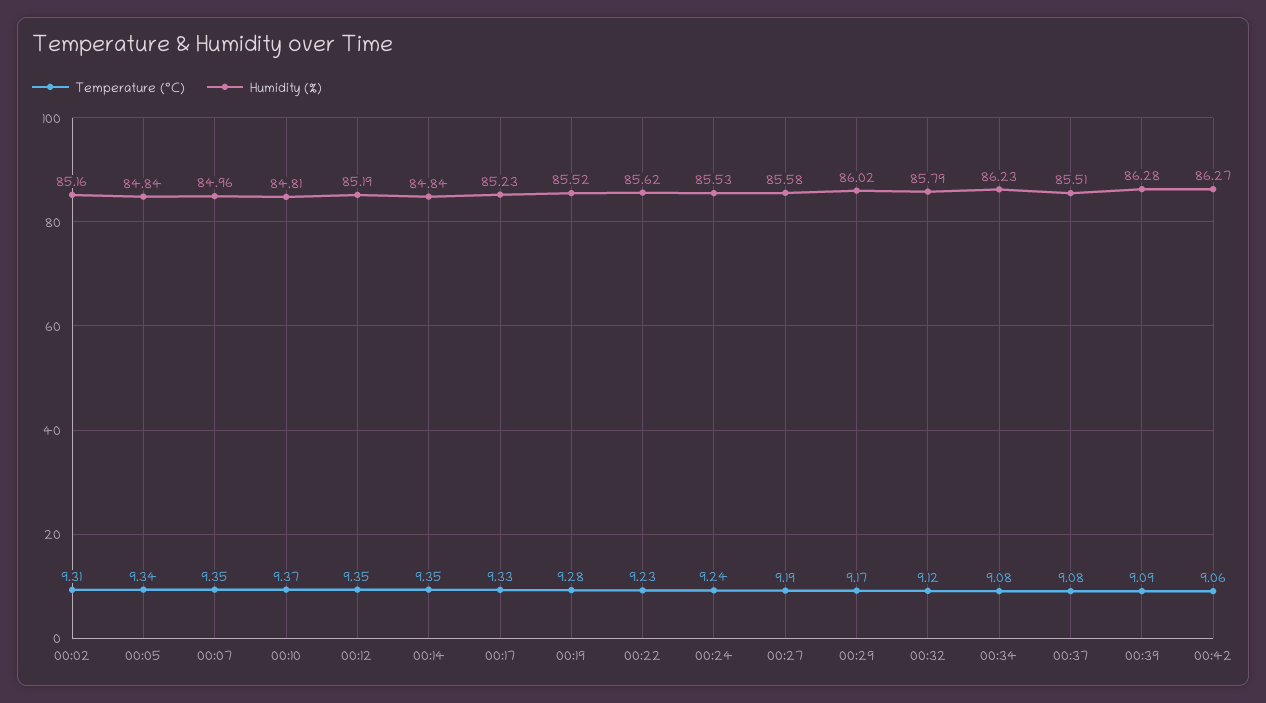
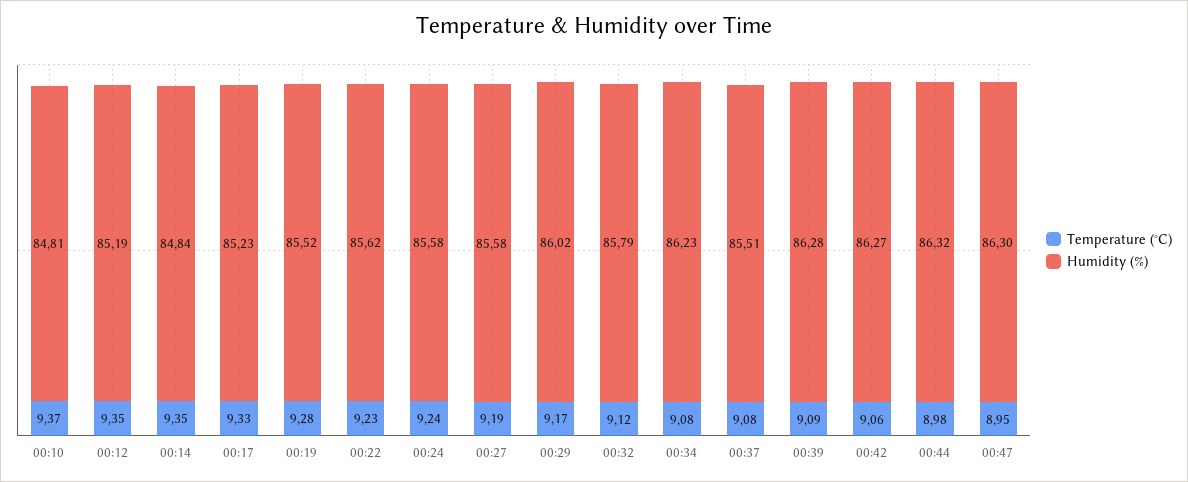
Temperature (°C), 00:02: 9.31 -> none
Humidity (%), 00:02: 85.16 -> none
Temperature (°C), 00:05: 9.34 -> none
Humidity (%), 00:05: 84.84 -> none
Temperature (°C), 00:07: 9.35 -> none
Humidity (%), 00:07: 84.96 -> none
Humidity (%), 00:24: 85.53 -> 85.58
Temperature (°C), 00:44: none -> 8.98
Humidity (%), 00:44: none -> 86.32
Temperature (°C), 00:47: none -> 8.95
Humidity (%), 00:47: none -> 86.3

